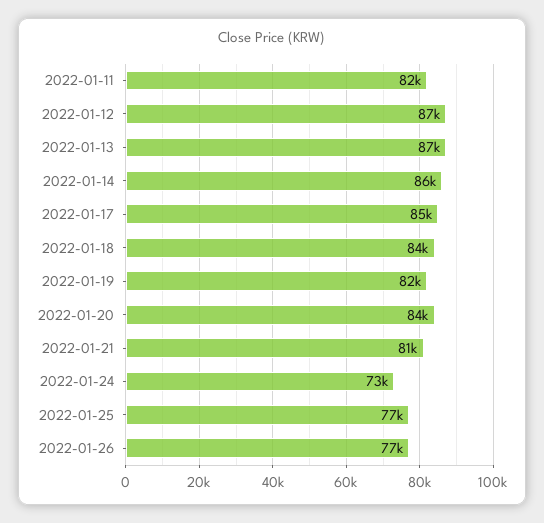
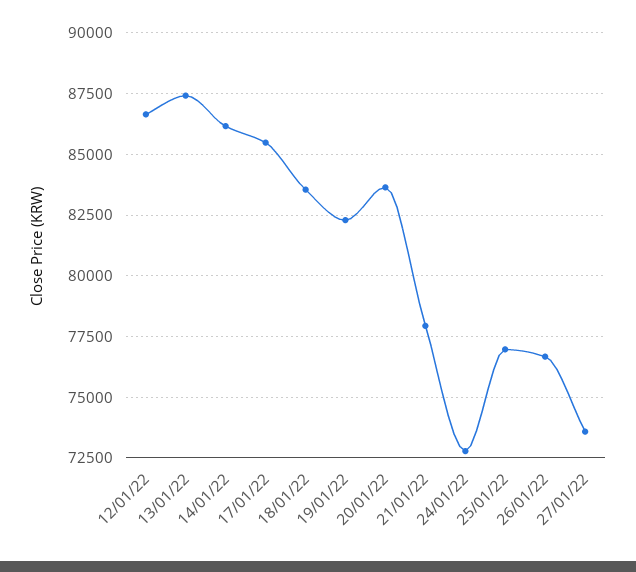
2022-01-11: 82000 -> none
2022-01-21: 81000 -> 78000
27/01/22: none -> 73500

